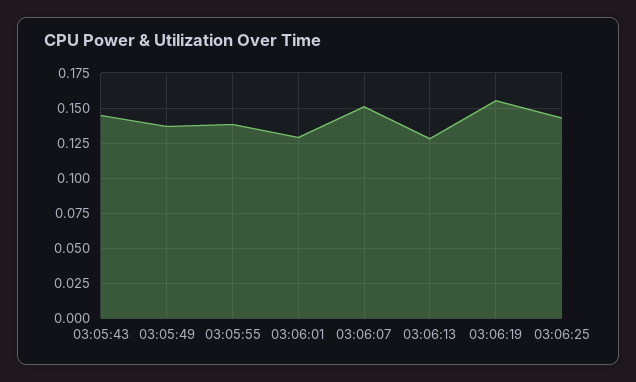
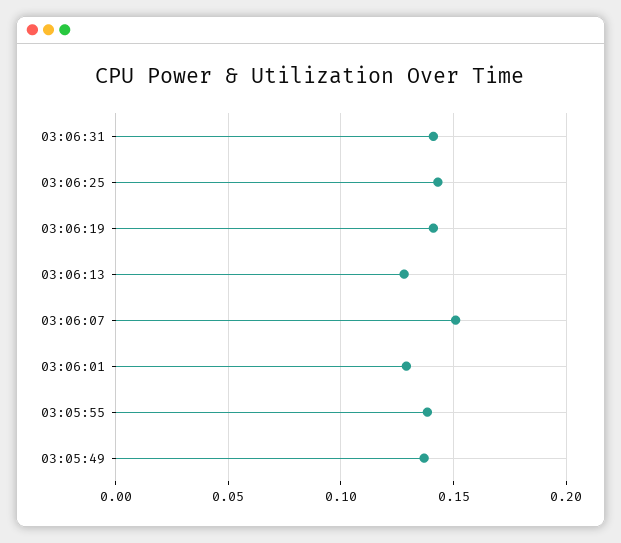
03:05:43: 0.145 -> none
03:06:19: 0.155 -> 0.14
03:06:31: none -> 0.14

